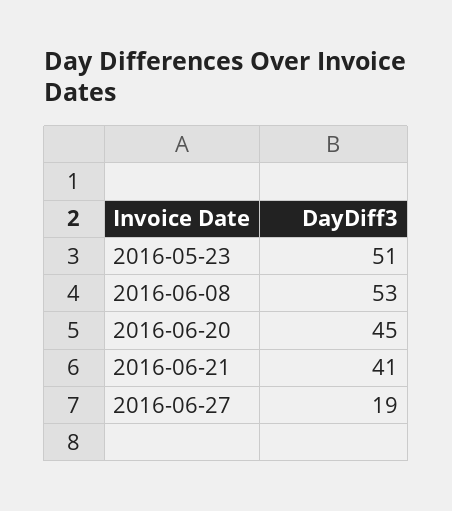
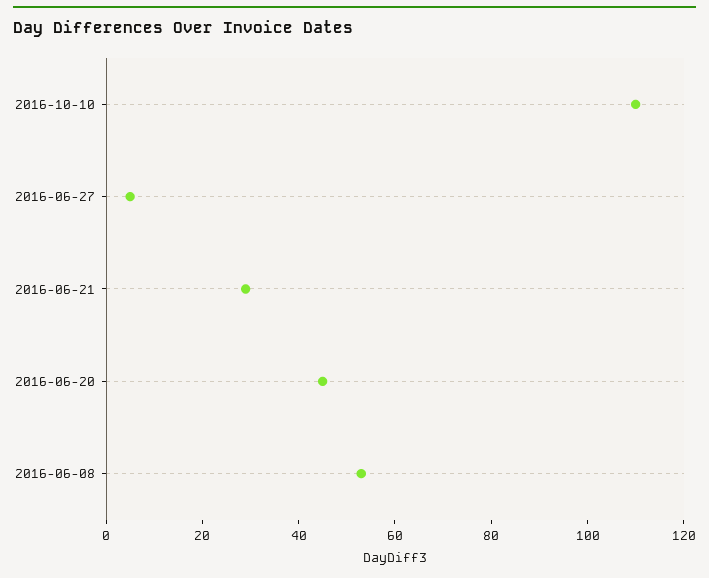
2016-05-23: 51 -> none
2016-06-21: 41 -> 30
2016-06-27: 19 -> 5
2016-10-10: none -> 110

